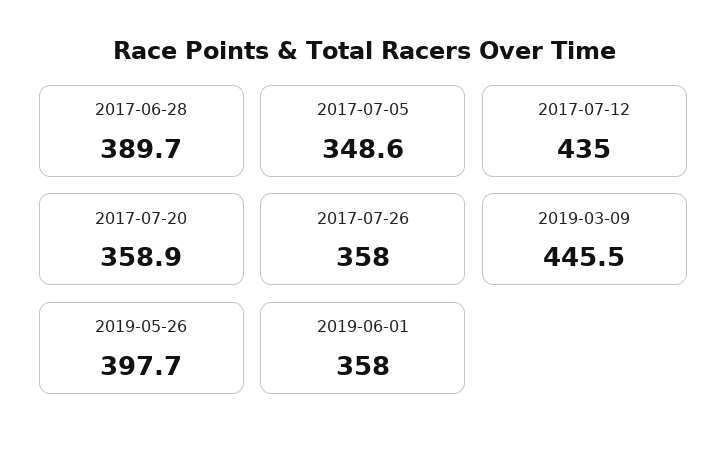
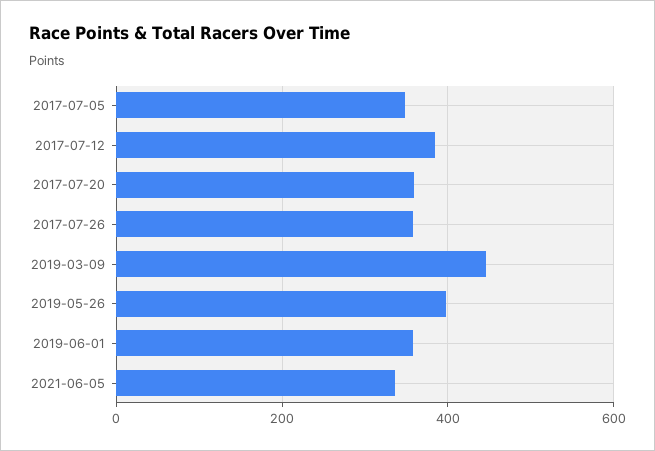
2017-06-28: 389.7 -> none
2017-07-12: 435 -> 380
2021-06-05: none -> 340

